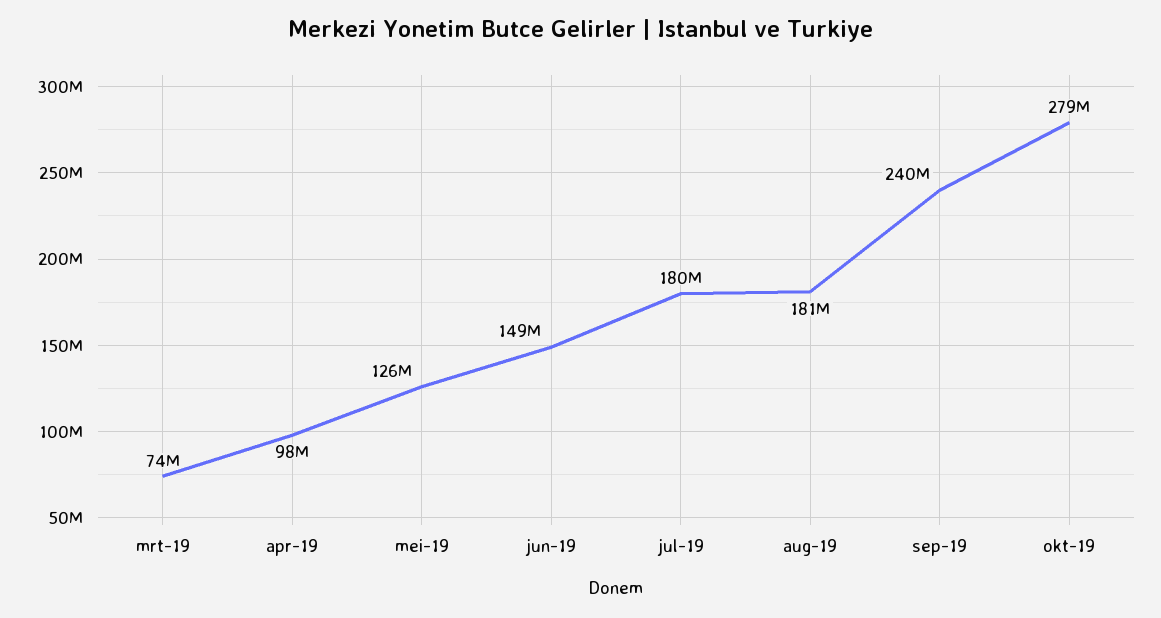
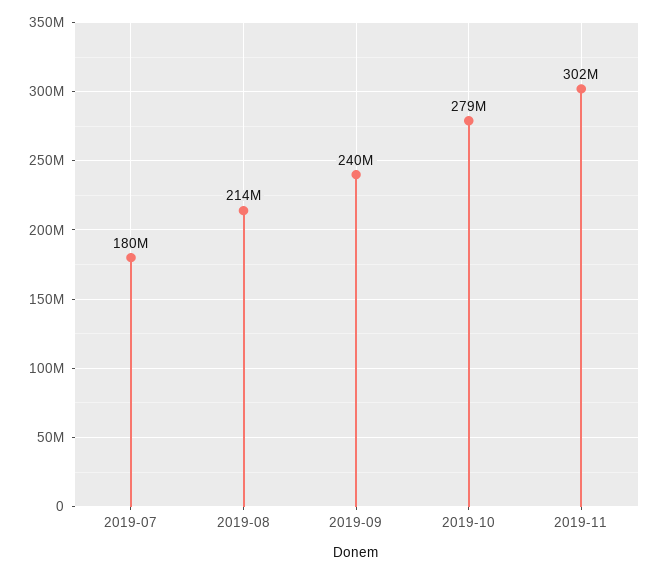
mrt-19: 74000000 -> none
apr-19: 98000000 -> none
mei-19: 126000000 -> none
jun-19: 149000000 -> none
aug-19: 181000000 -> 214000000
2019-11: none -> 302000000

